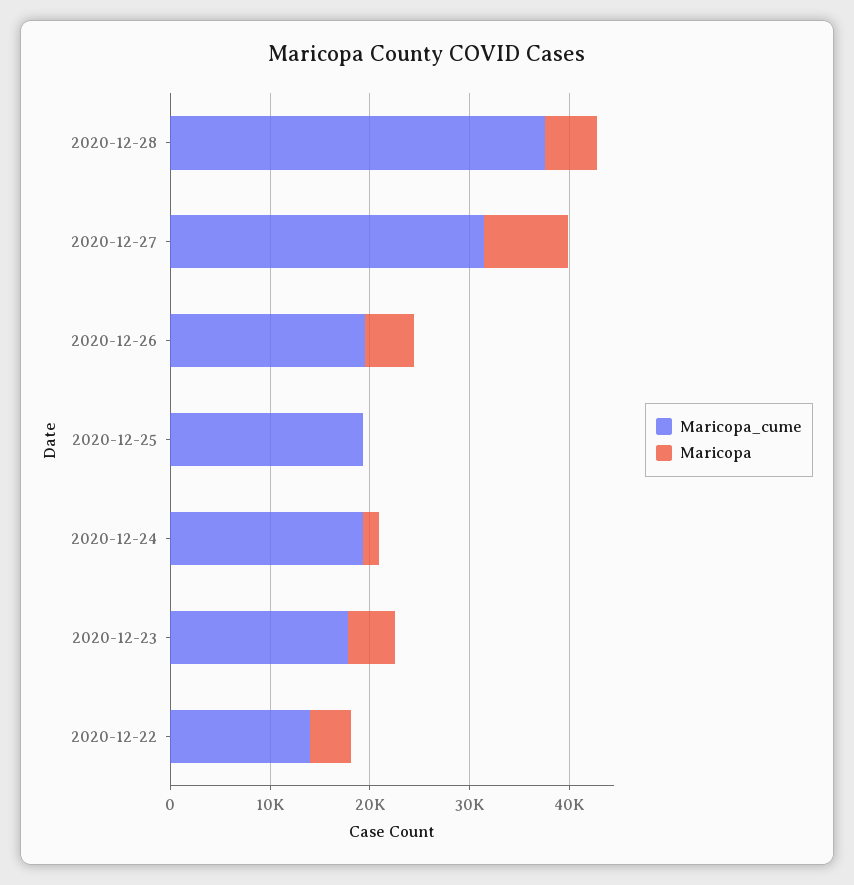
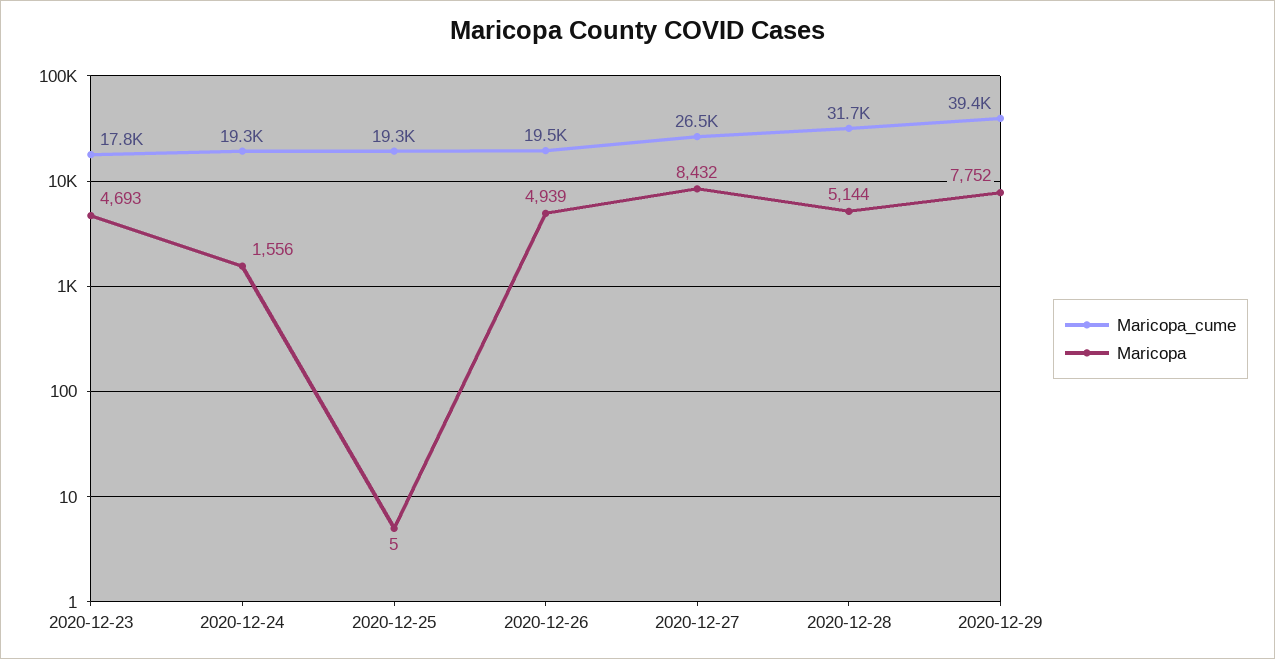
Maricopa_cume, 2020-12-28: 38000 -> 31700
Maricopa_cume, 2020-12-27: 32000 -> 26500
Maricopa_cume, 2020-12-22: 14000 -> none
Maricopa, 2020-12-22: 4000 -> none
Maricopa_cume, 2020-12-29: none -> 39400
Maricopa, 2020-12-29: none -> 7752

